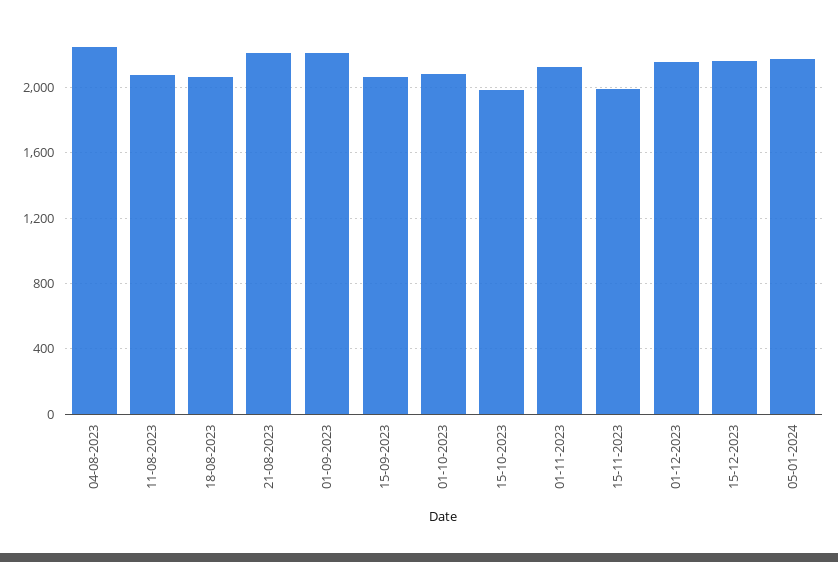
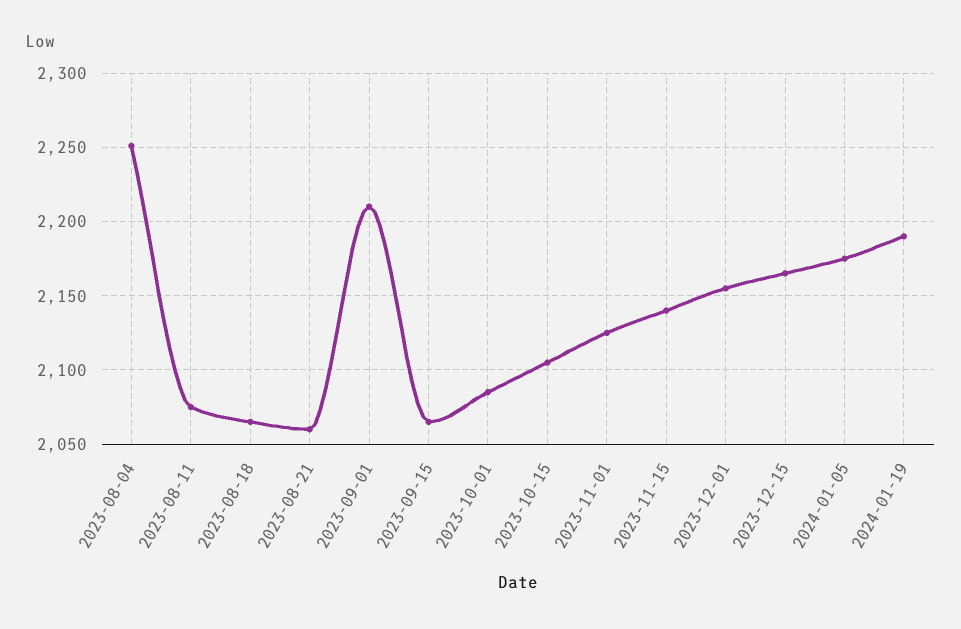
21-08-2023: 2200 -> 2060
15-10-2023: 2000 -> 2105
15-11-2023: 2000 -> 2140
2024-01-19: none -> 2190

